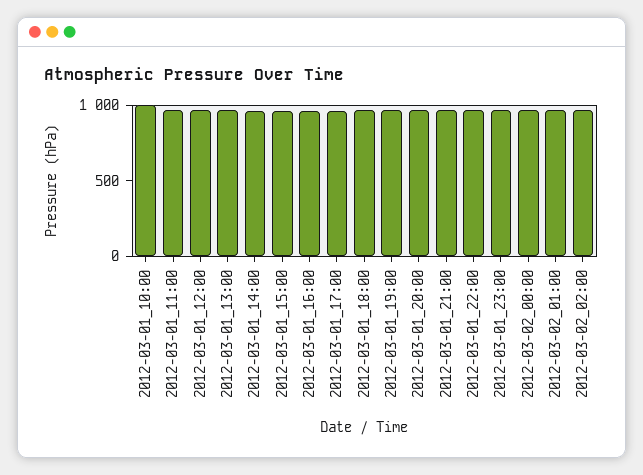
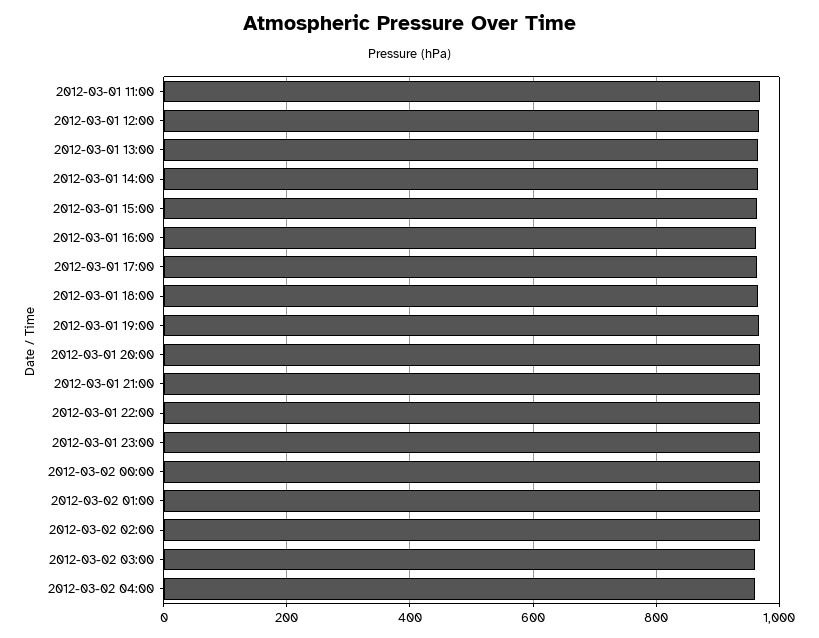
2012-03-01_10:00: 1000 -> none
2012-03-02 03:00: none -> 960
2012-03-02 04:00: none -> 960

